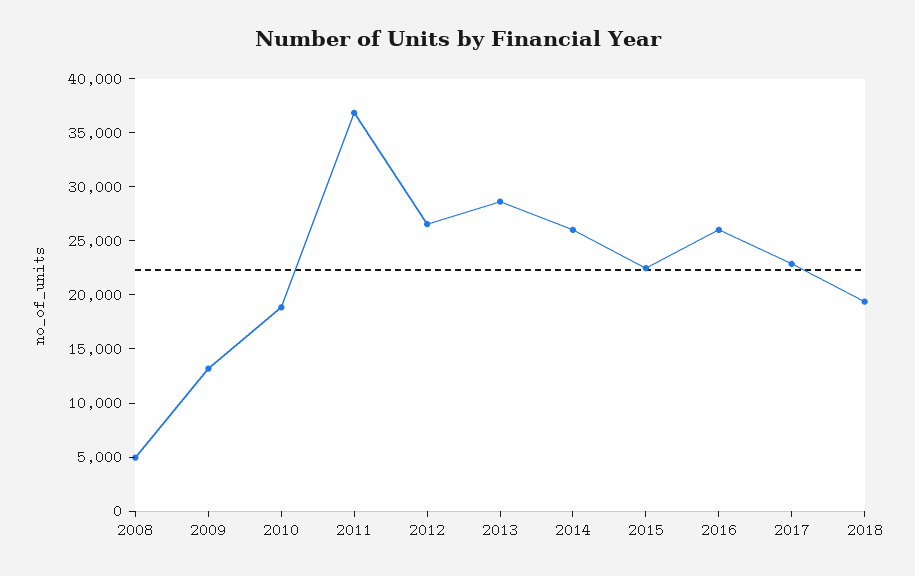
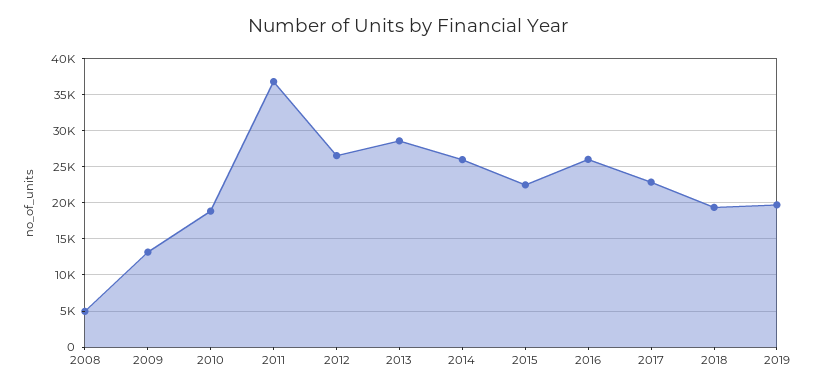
2019: none -> 20000

